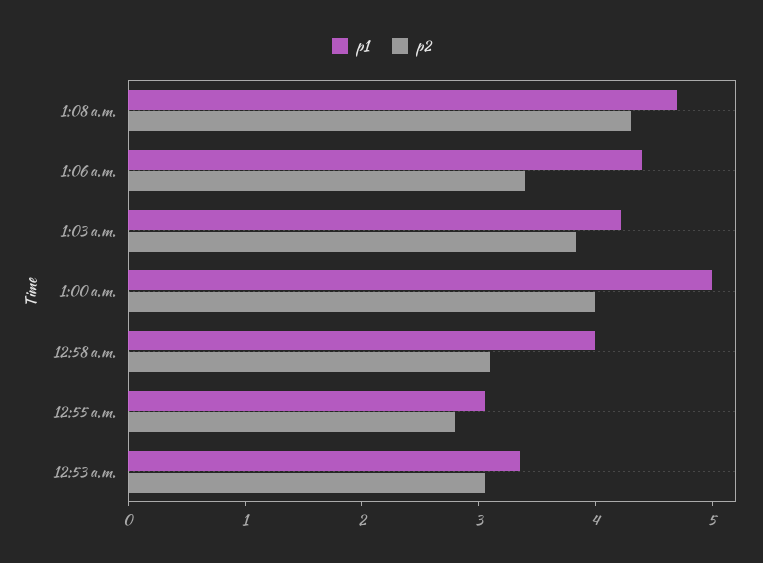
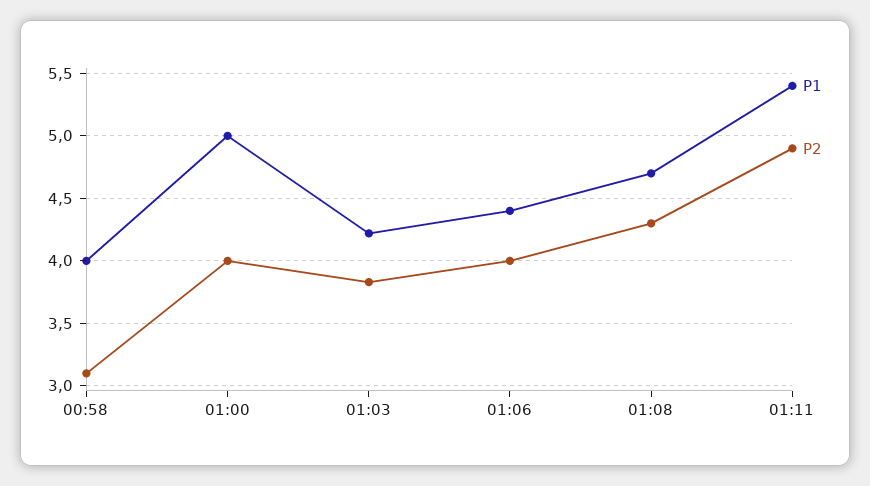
p2, 1:06 a.m.: 3.4 -> 4
p1, 12:55 a.m.: 3 -> none
p2, 12:55 a.m.: 2.8 -> none
p1, 12:53 a.m.: 3.4 -> none
p2, 12:53 a.m.: 3 -> none
p1, 01:11: none -> 5.4
p2, 01:11: none -> 4.9

